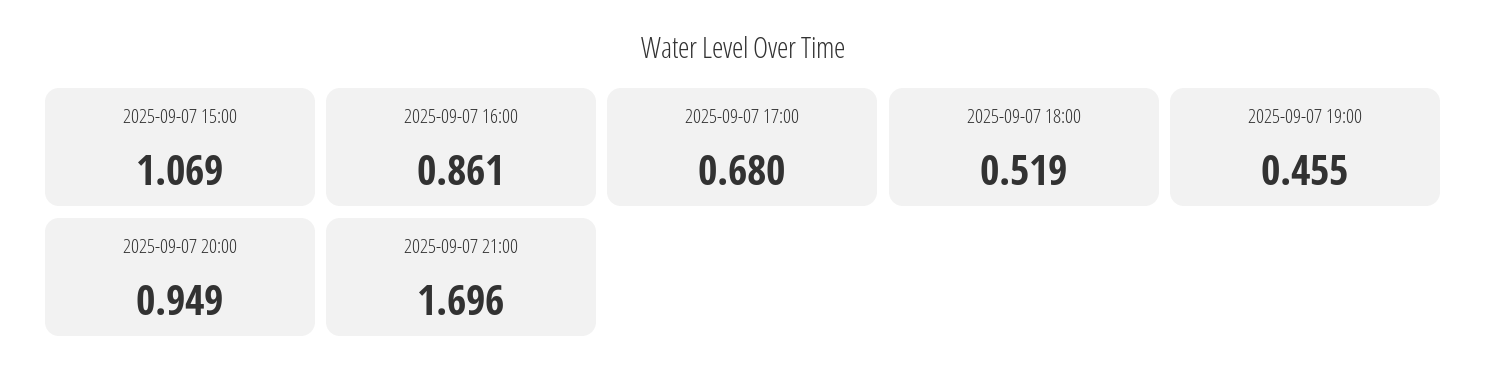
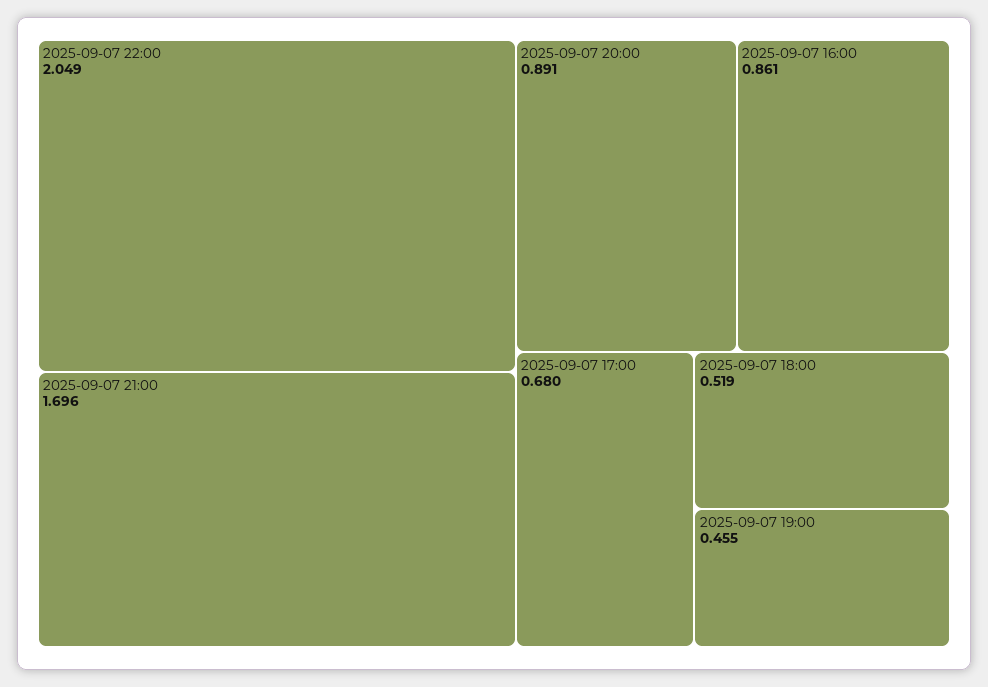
2025-09-07 15:00: 1.069 -> none
2025-09-07 20:00: 0.949 -> 0.891
2025-09-07 22:00: none -> 2.049

